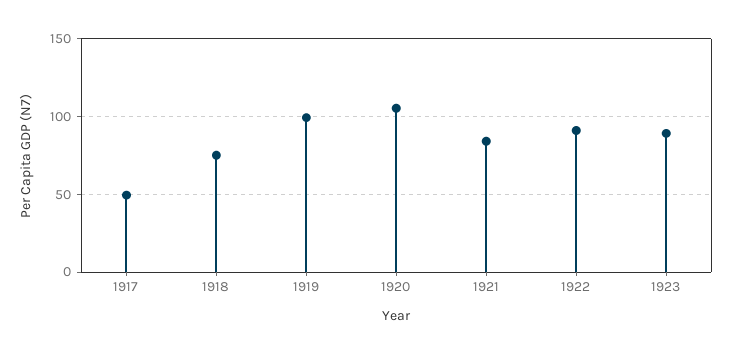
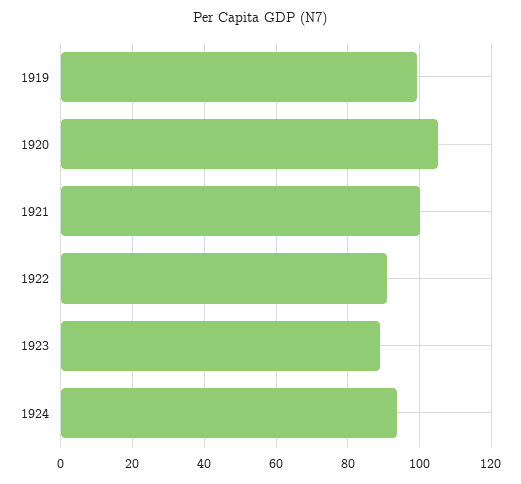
1917: 50 -> none
1918: 75 -> none
1921: 85 -> 100
1924: none -> 94

